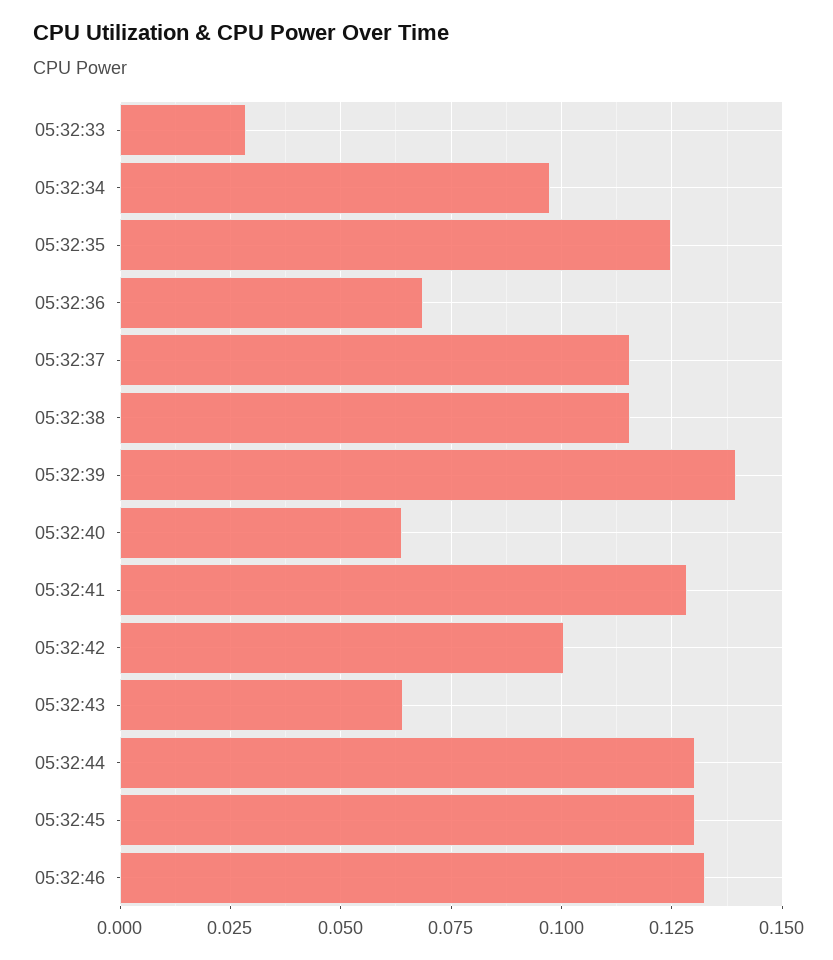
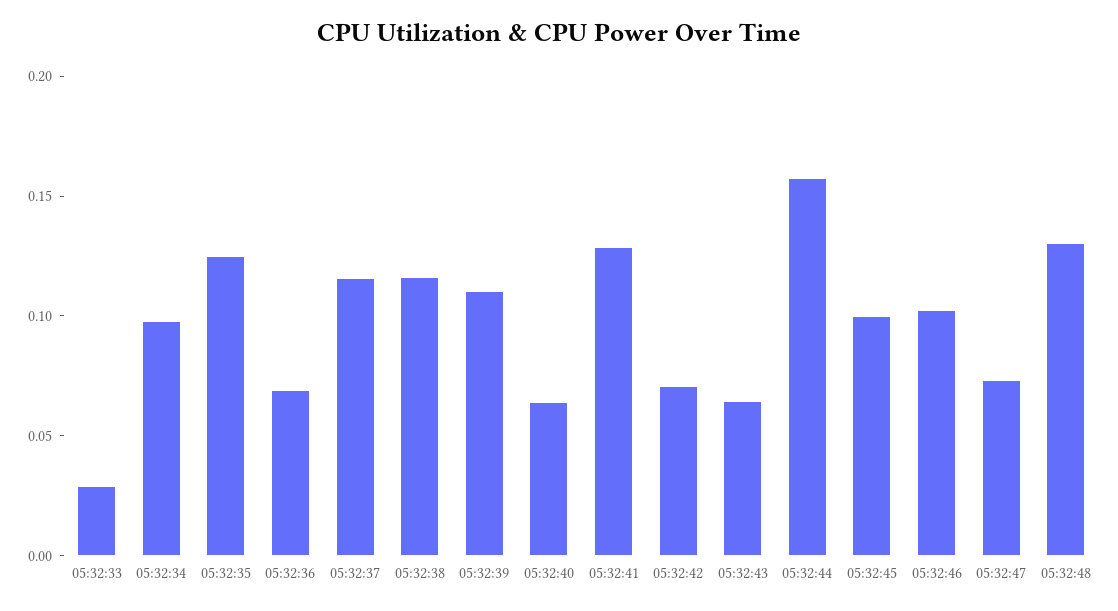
05:32:39: 0.14 -> 0.11
05:32:42: 0.1 -> 0.07
05:32:44: 0.13 -> 0.16
05:32:45: 0.13 -> 0.1
05:32:46: 0.1325 -> 0.1
05:32:47: none -> 0.07
05:32:48: none -> 0.13

